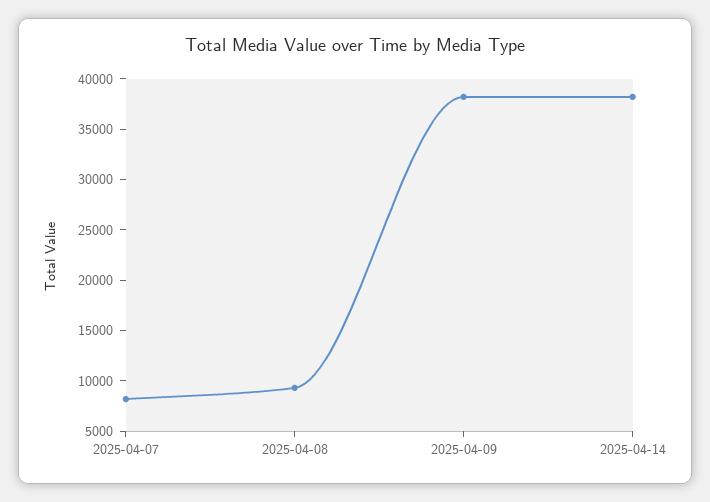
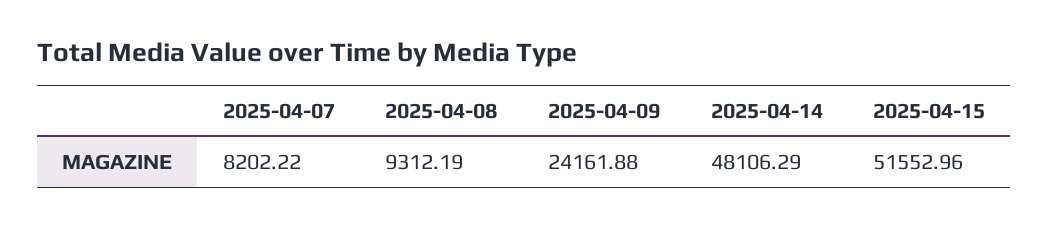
2025-04-09: 38000 -> 24161.88
2025-04-14: 38000 -> 48106.29
2025-04-15: none -> 51552.96

